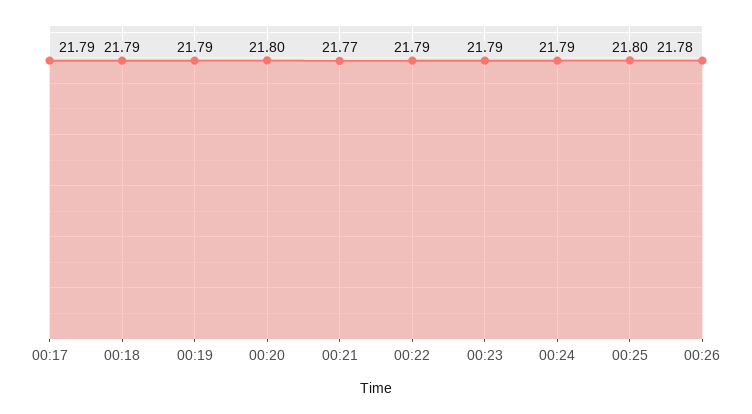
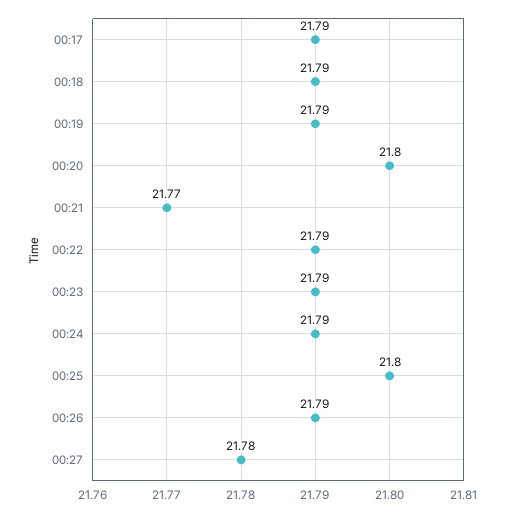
00:26: 21.78 -> 21.79
00:27: none -> 21.78

